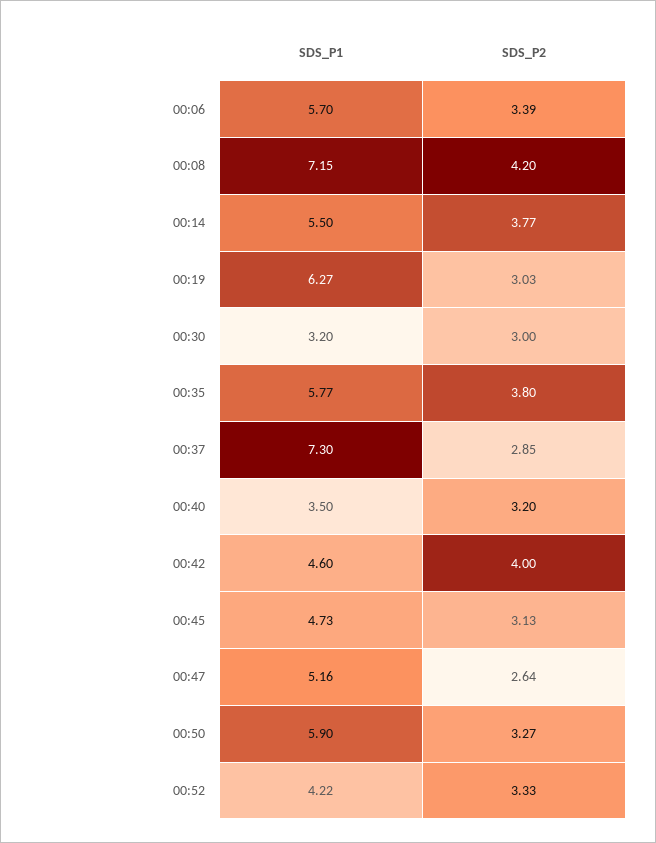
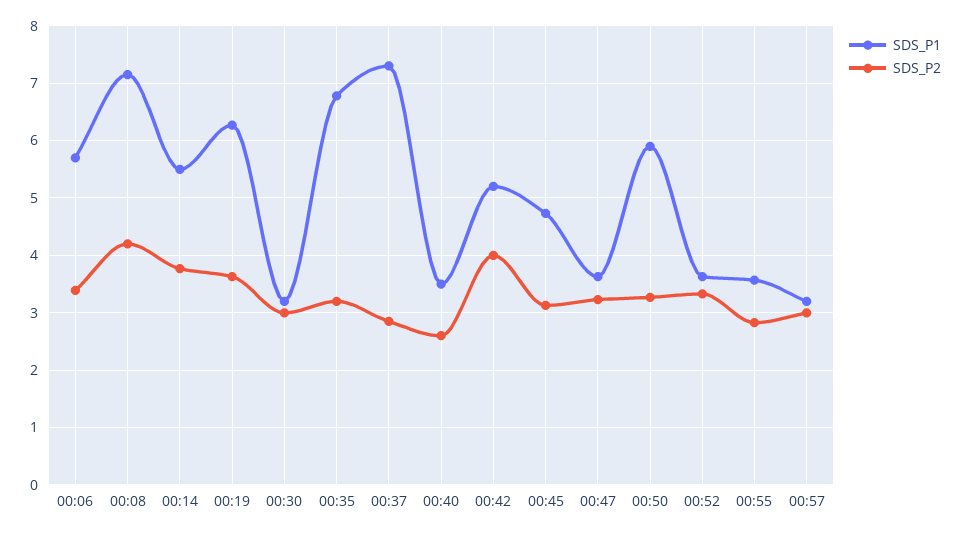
SDS_P2, 00:19: 3.03 -> 3.6
SDS_P1, 00:35: 5.77 -> 6.8
SDS_P2, 00:35: 3.8 -> 3.2
SDS_P2, 00:40: 3.2 -> 2.6
SDS_P1, 00:42: 4.6 -> 5.2
SDS_P1, 00:47: 5.16 -> 3.6
SDS_P2, 00:47: 2.64 -> 3.2
SDS_P1, 00:52: 4.22 -> 3.6
SDS_P1, 00:55: none -> 3.6
SDS_P2, 00:55: none -> 2.8
SDS_P1, 00:57: none -> 3.2
SDS_P2, 00:57: none -> 3

